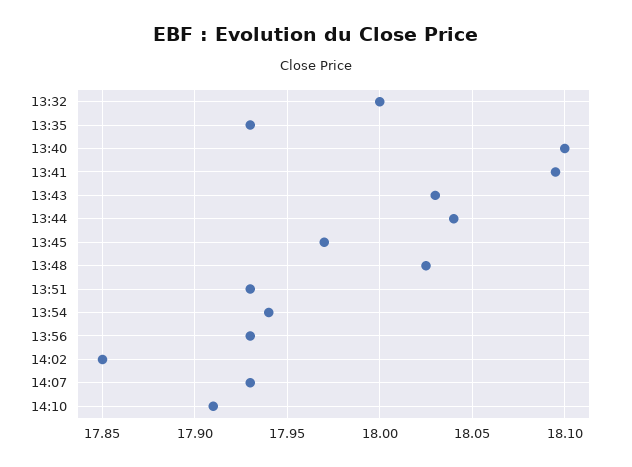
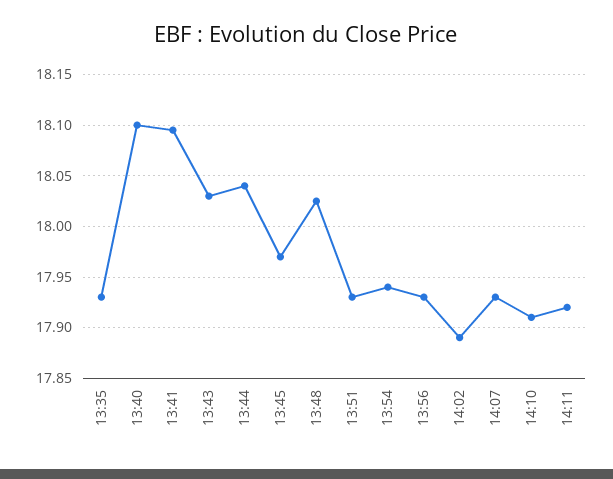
13:32: 18 -> none
14:02: 17.85 -> 17.89
14:11: none -> 17.92

